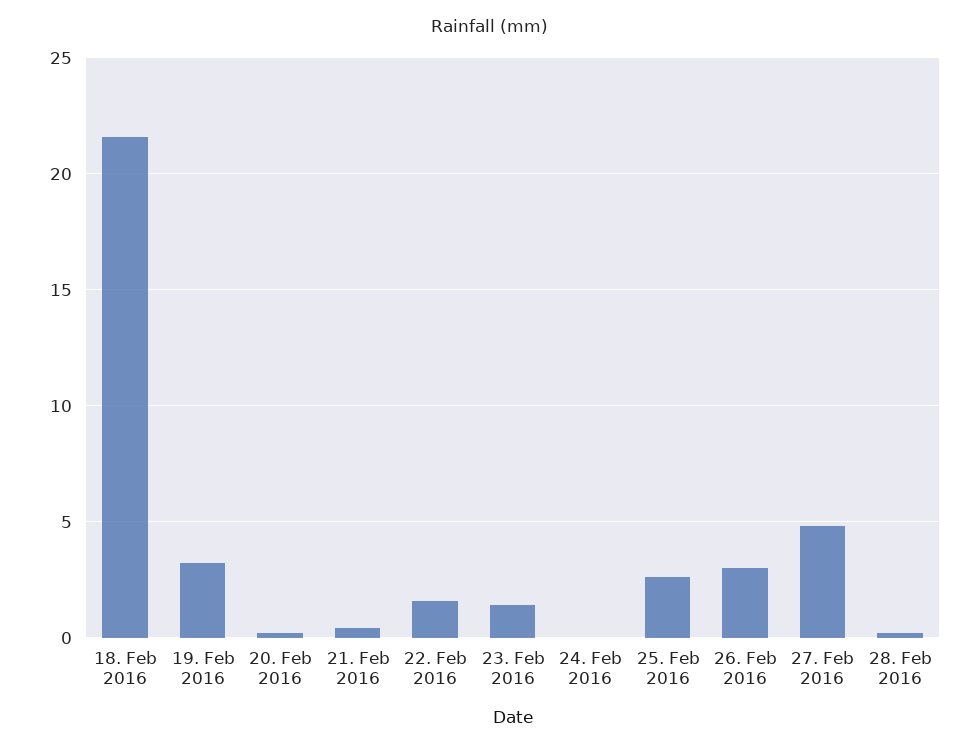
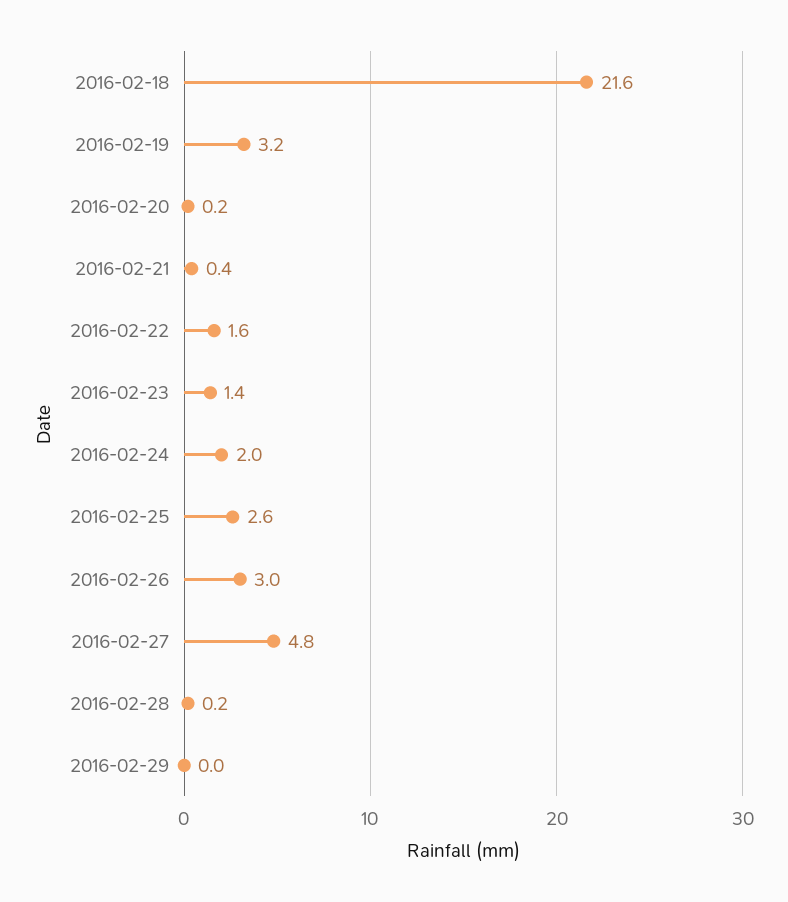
24. Feb 2016: 0 -> 2
2016-02-29: none -> 0

